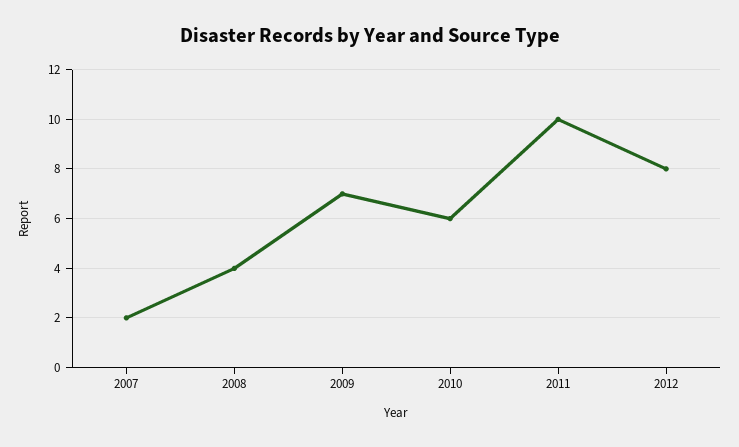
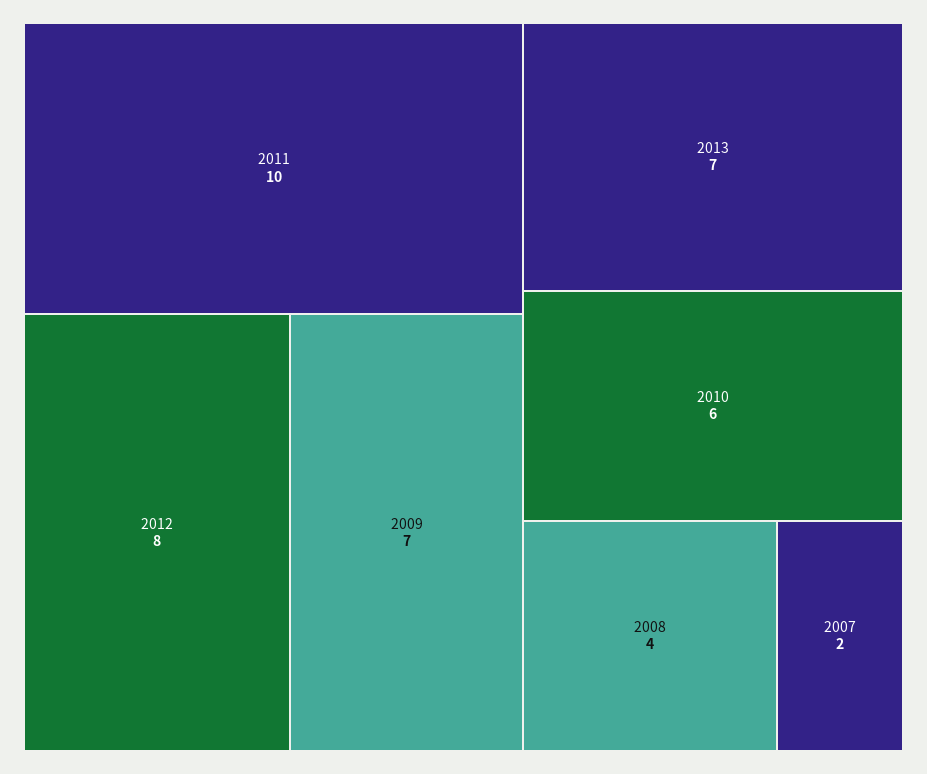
2013: none -> 7

